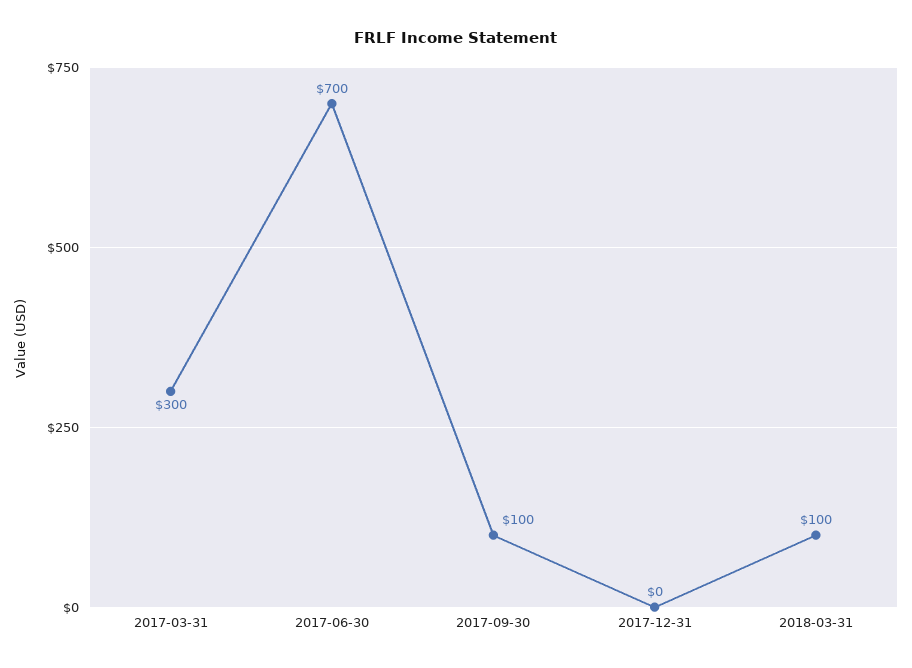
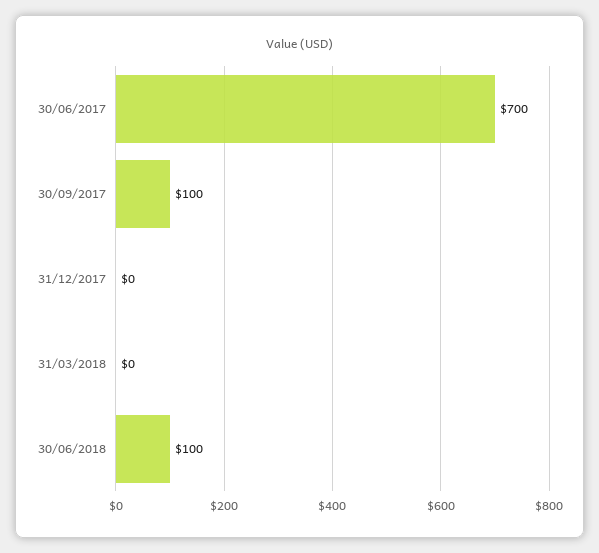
2017-03-31: 300 -> none
2018-03-31: 100 -> 0
30/06/2018: none -> 100

